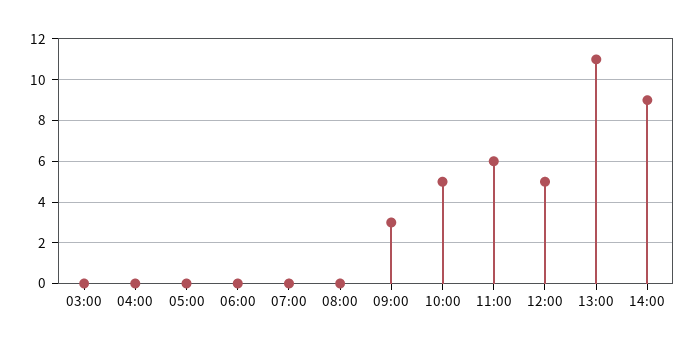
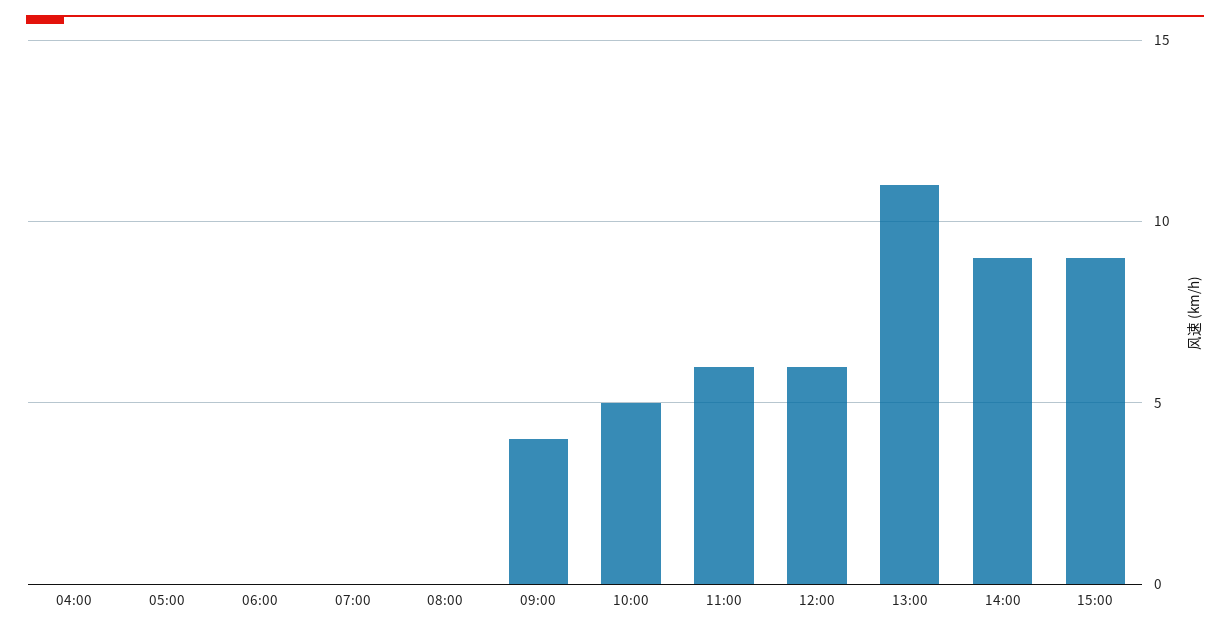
03:00: 0 -> none
09:00: 3 -> 4
12:00: 5 -> 6
15:00: none -> 9

